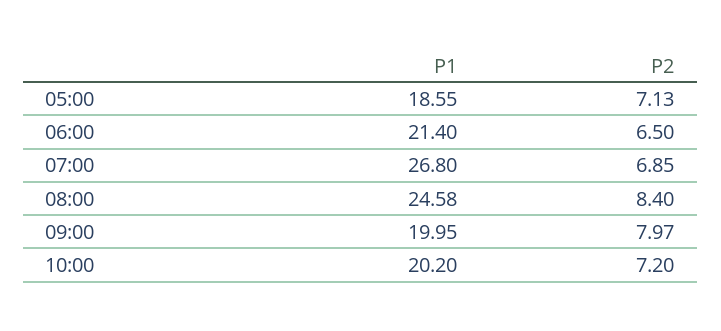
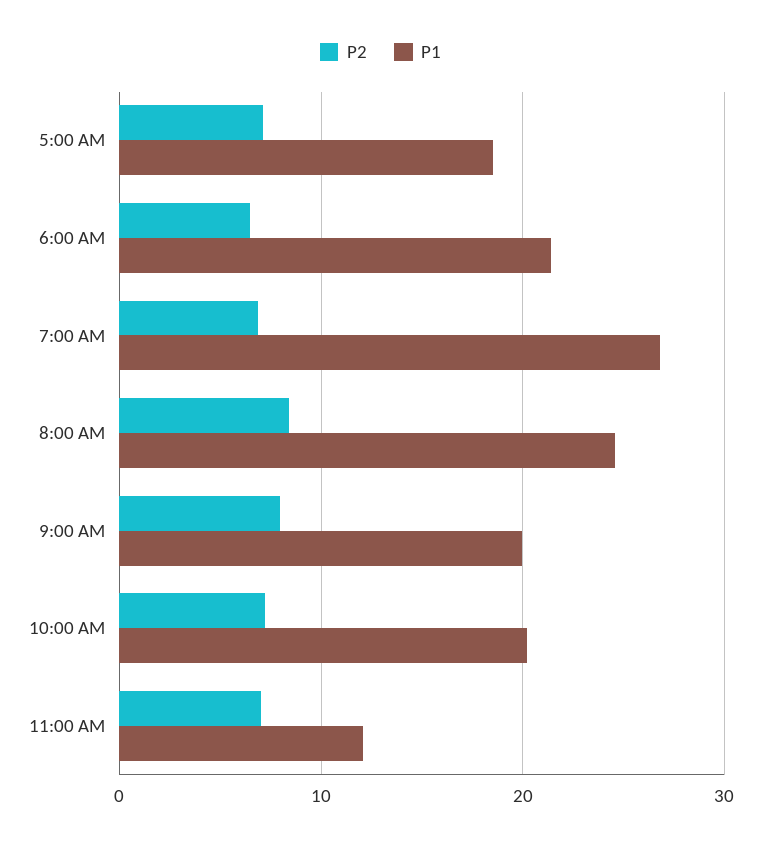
P2, 11:00 AM: none -> 7
P1, 11:00 AM: none -> 12

